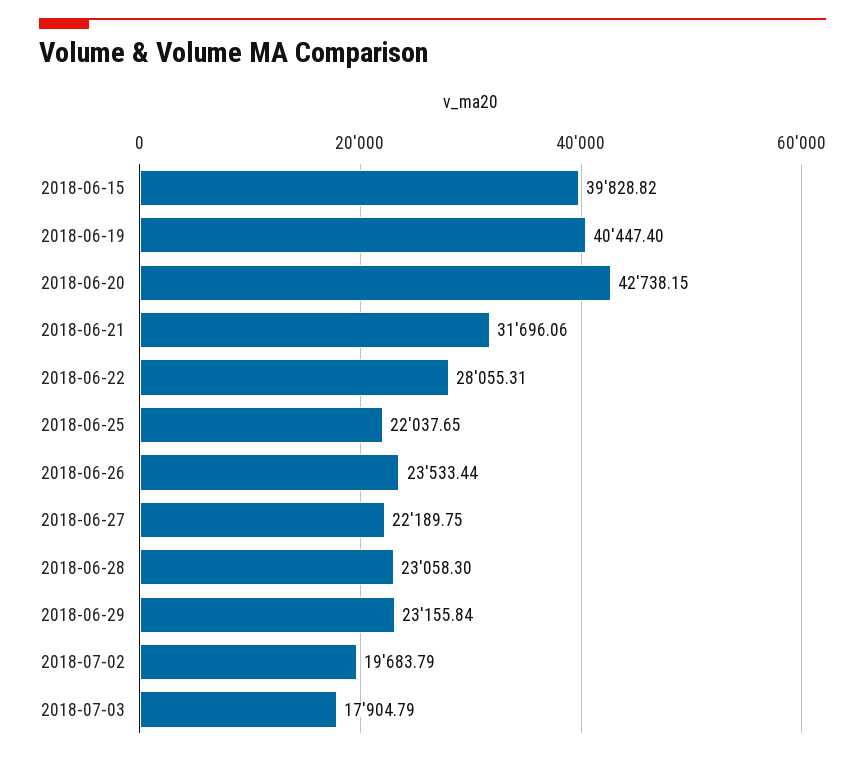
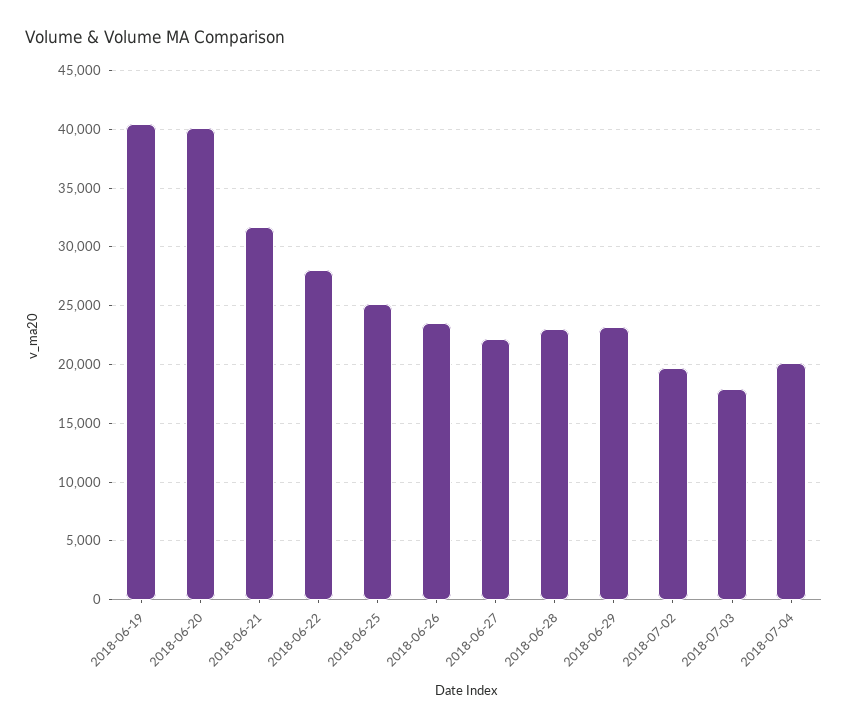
2018-06-15: 39828.82 -> none
2018-06-20: 42738.15 -> 40000
2018-06-25: 22037.65 -> 25000
2018-07-04: none -> 20000

